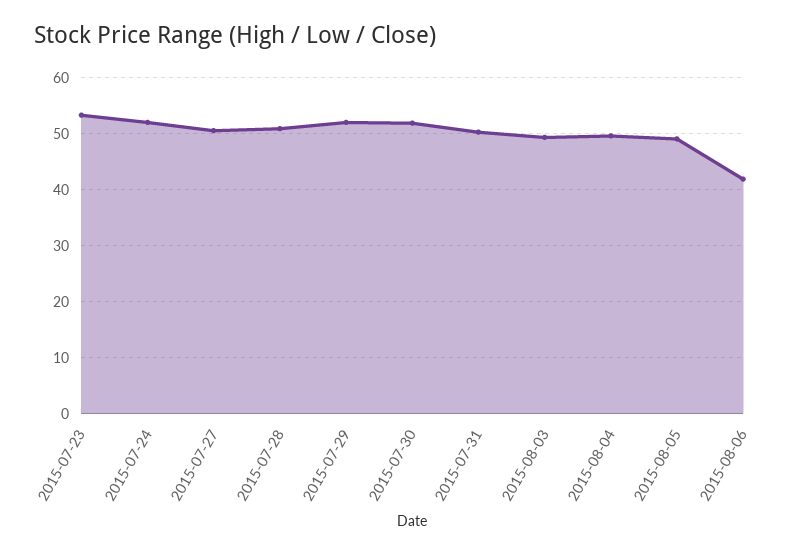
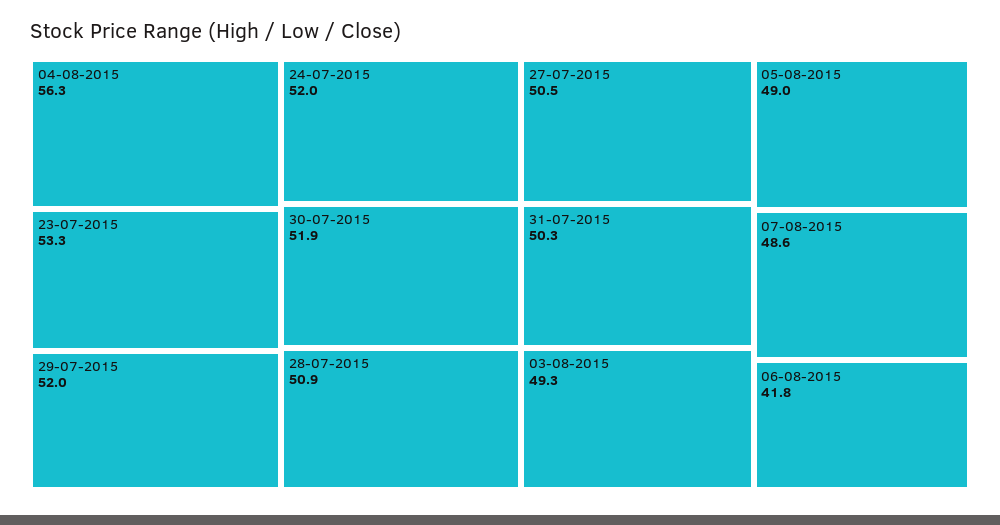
2015-08-04: 50 -> 56.3
07-08-2015: none -> 48.6

